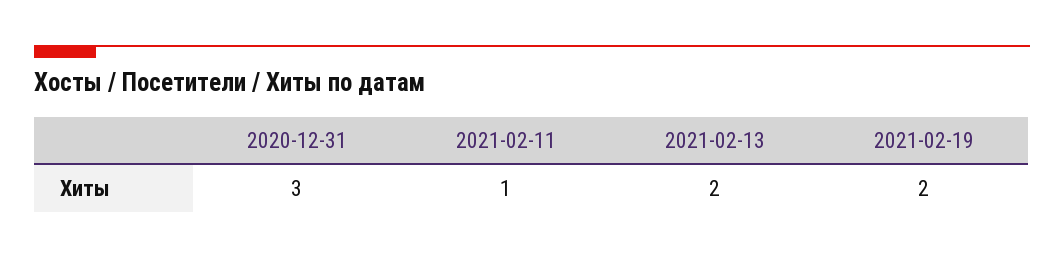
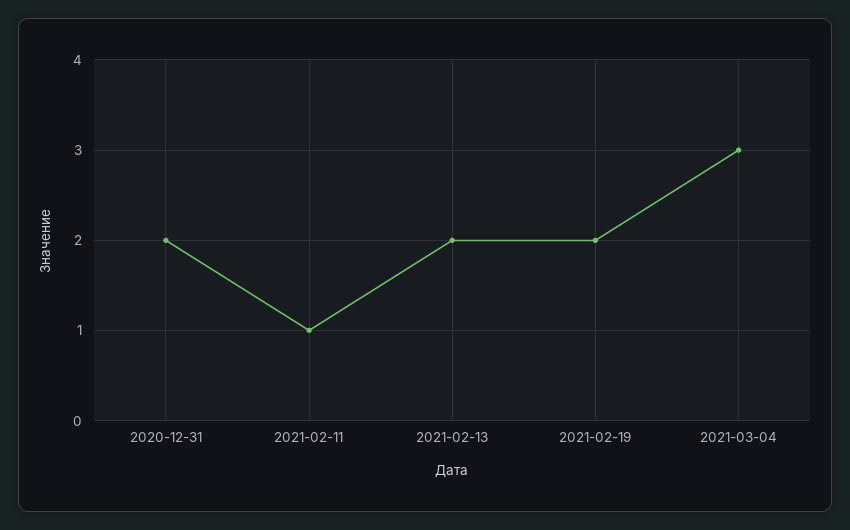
2020-12-31: 3 -> 2
2021-03-04: none -> 3

